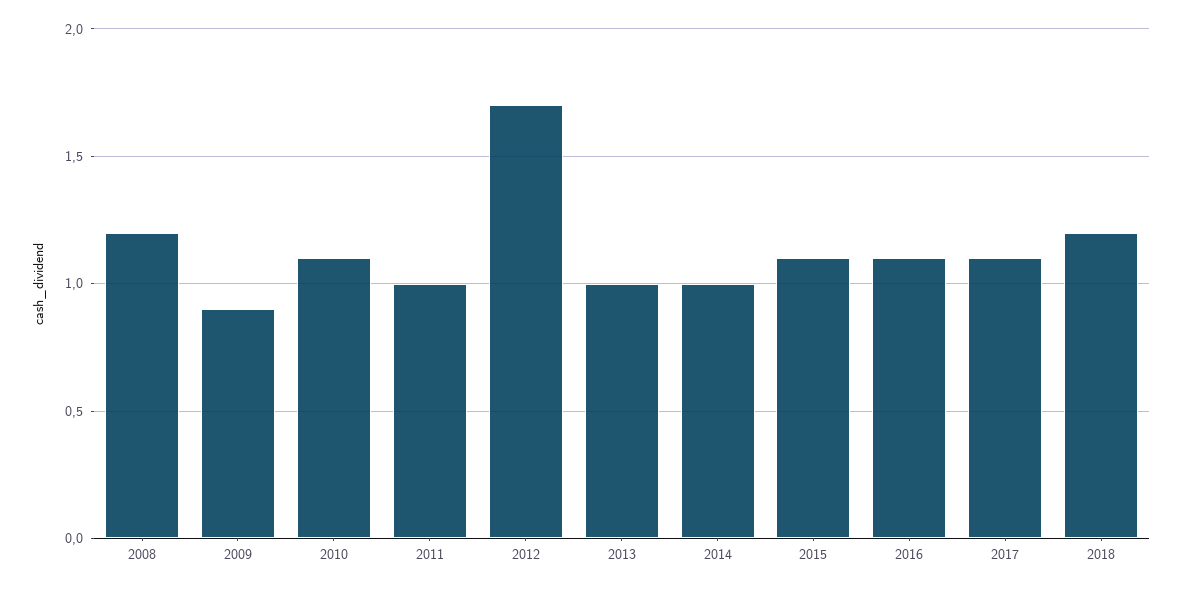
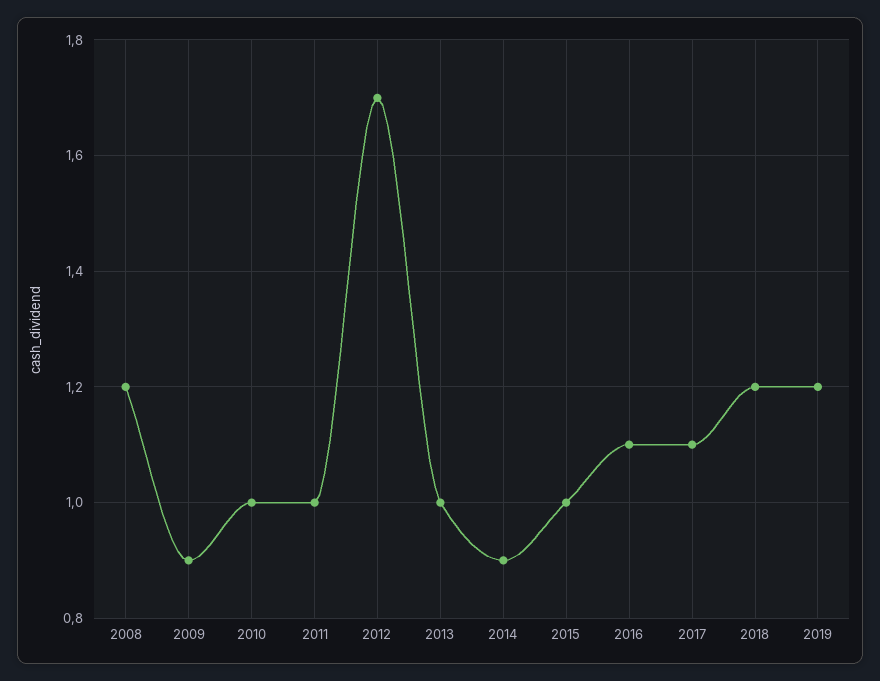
2010: 1.1 -> 1
2014: 1 -> 0.9
2015: 1.1 -> 1
2019: none -> 1.2

